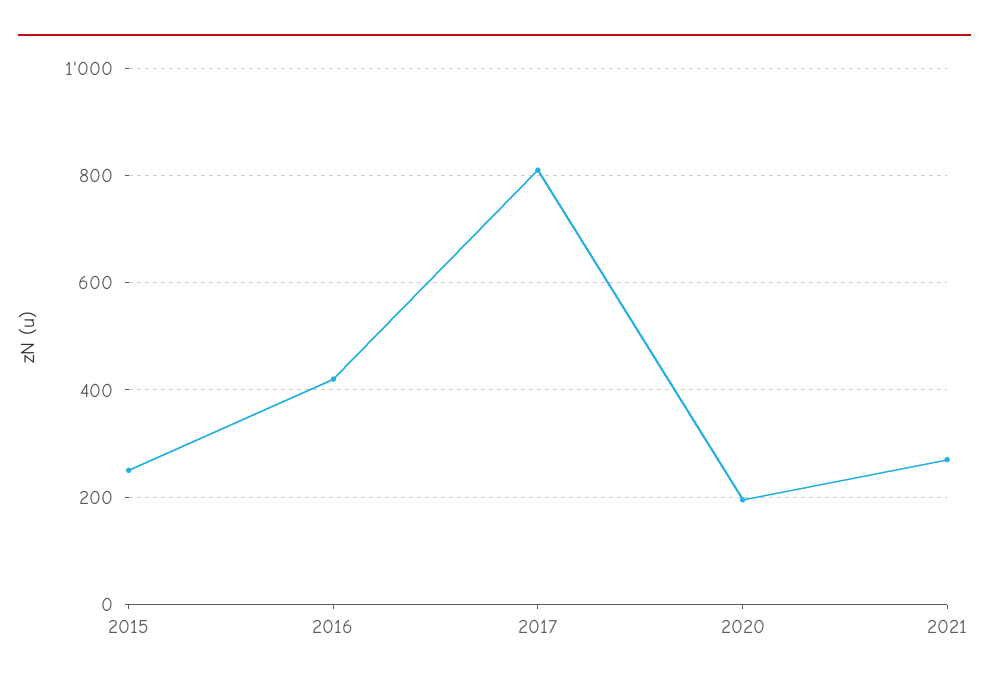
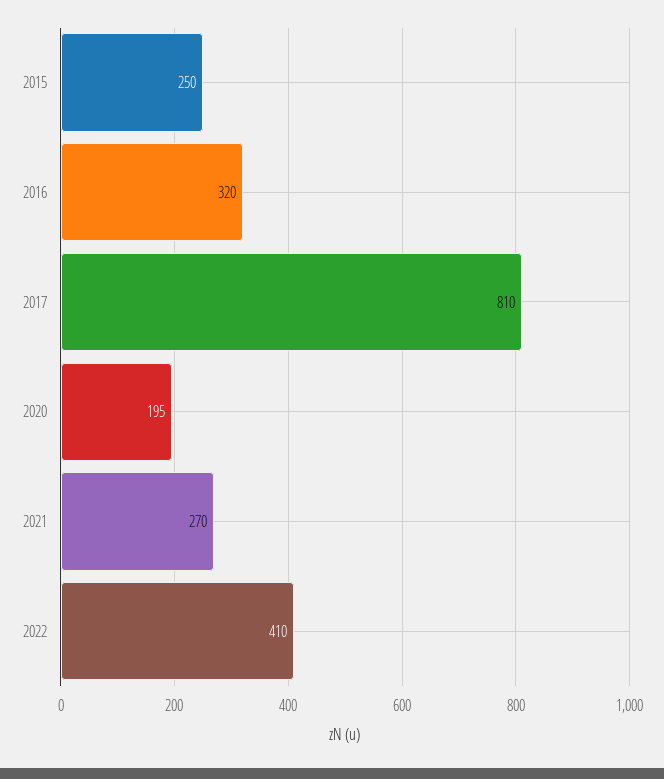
2016: 420 -> 320
2022: none -> 410

